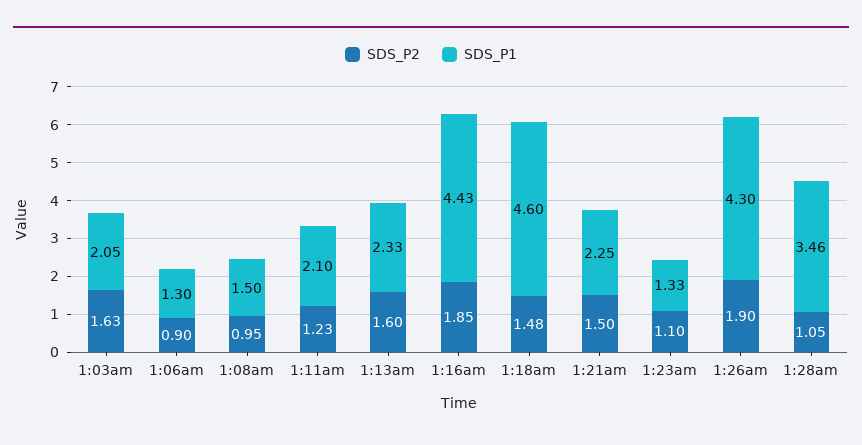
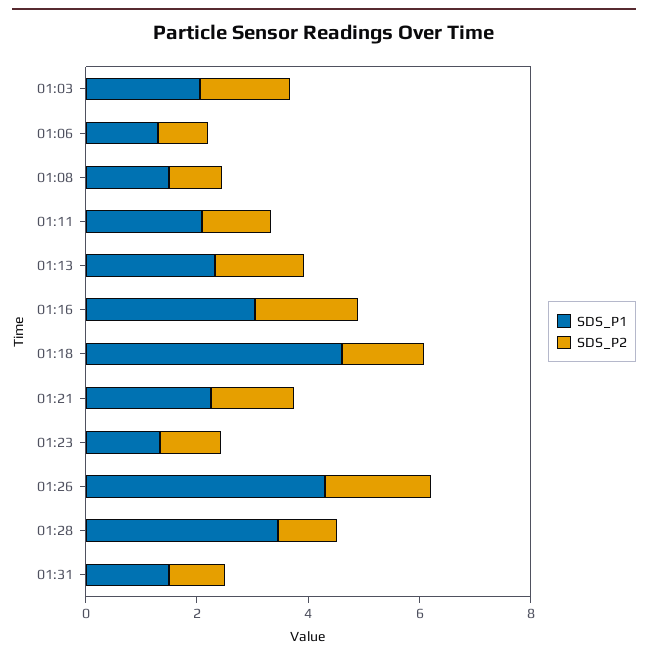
SDS_P1, 1:16am: 4.43 -> 3
SDS_P1, 01:31: none -> 1.5
SDS_P2, 01:31: none -> 1

